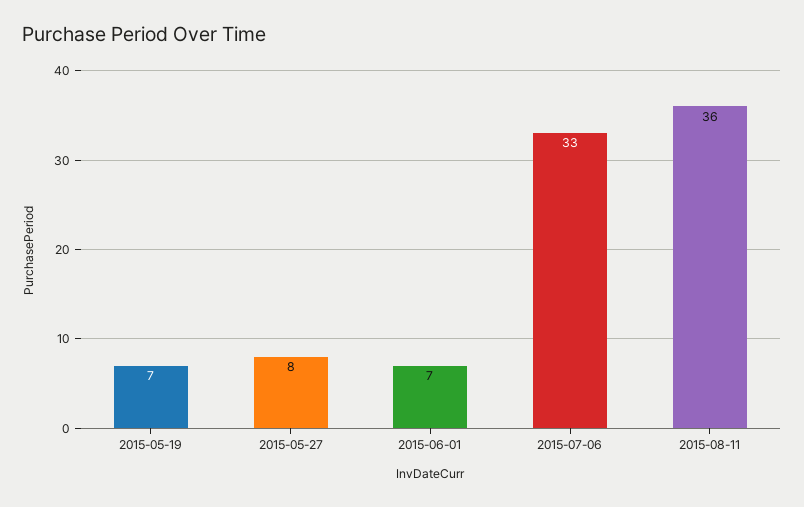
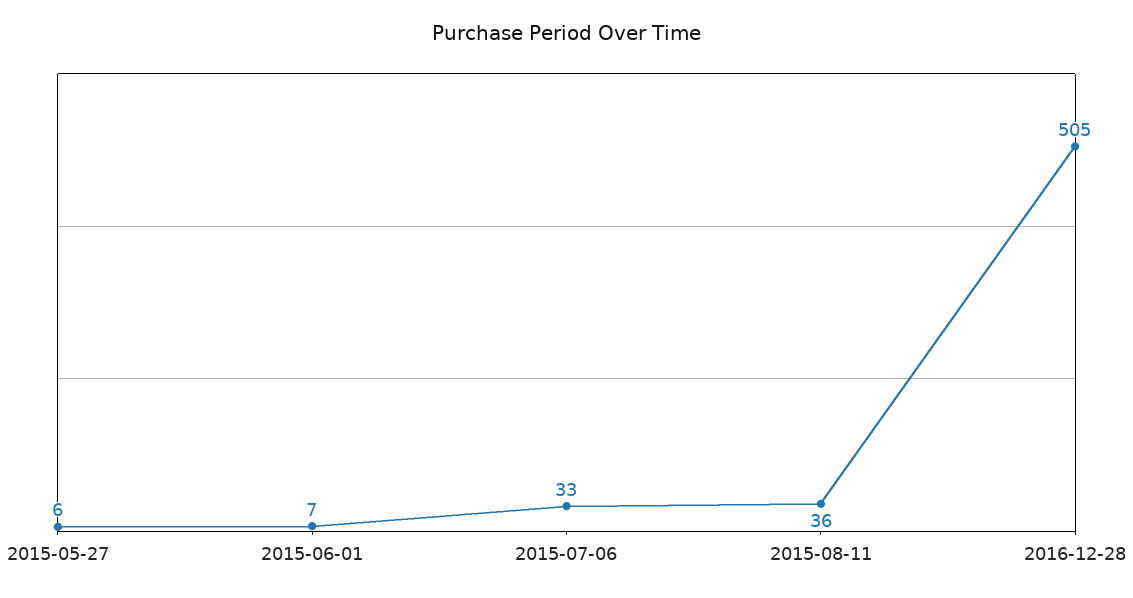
2015-05-19: 7 -> none
2015-05-27: 8 -> 6
2016-12-28: none -> 505

